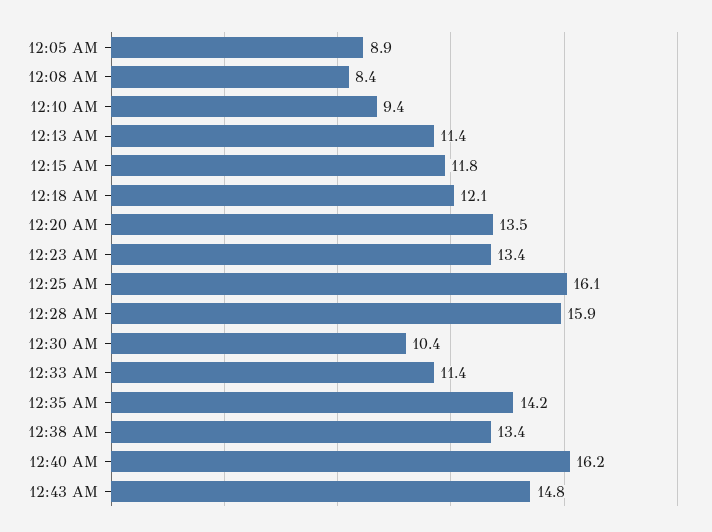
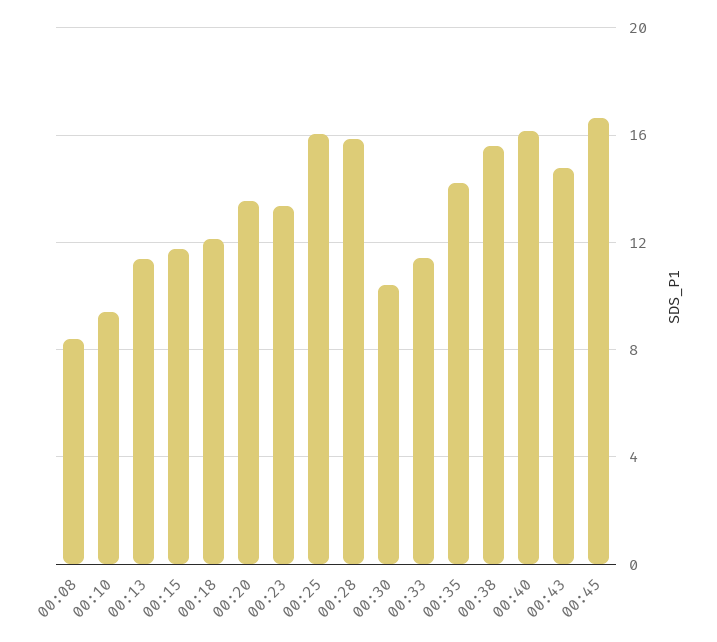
12:05 AM: 8.9 -> none
12:38 AM: 13.4 -> 15.5
00:45: none -> 16.5

